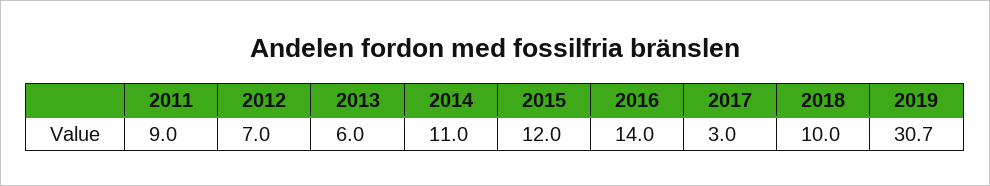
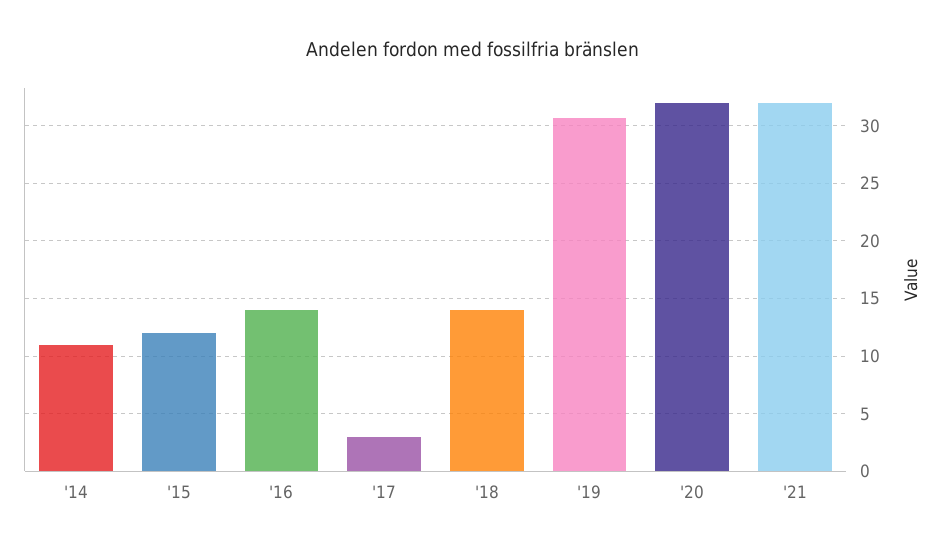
2011: 9 -> none
2012: 7 -> none
2013: 6 -> none
2018: 10 -> 14
'20: none -> 32
'21: none -> 32

